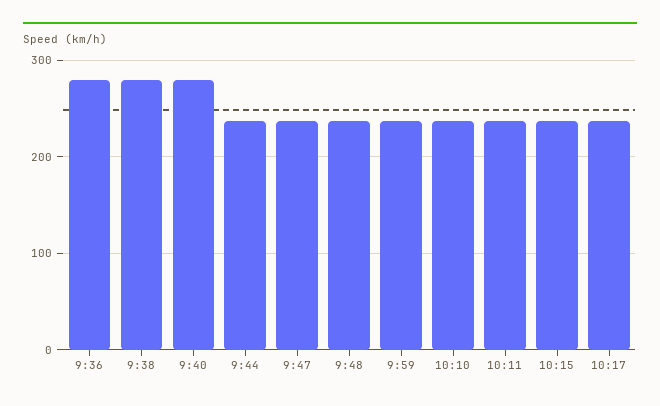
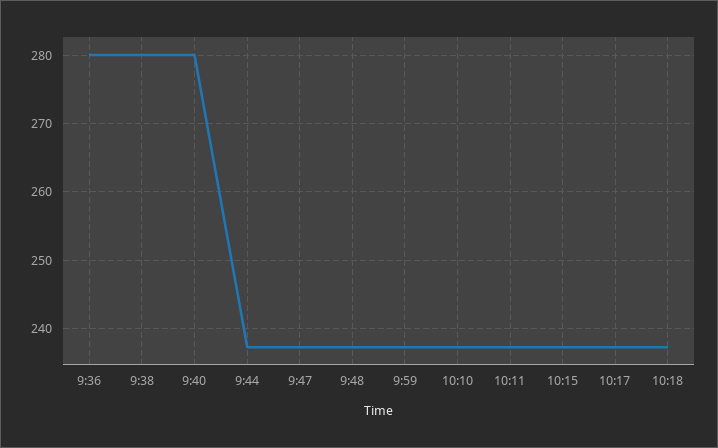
10:18: none -> 237

